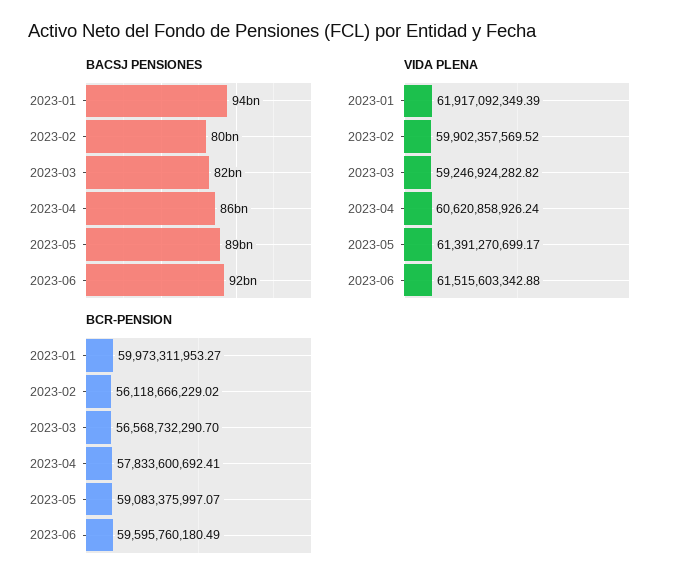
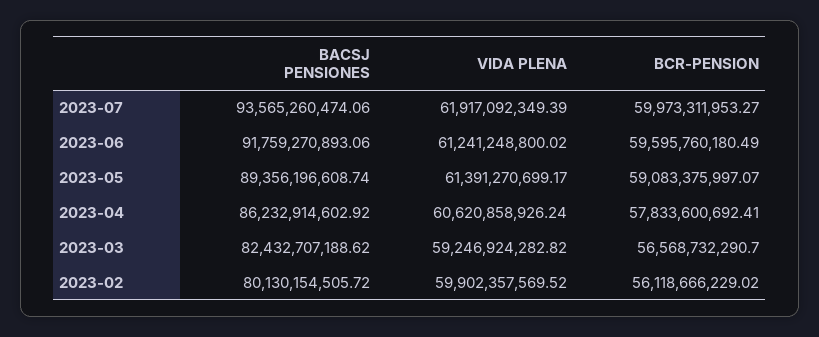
BACSJ PENSIONES, 2023-01: 94000000000 -> none
VIDA PLENA, 2023-01: 61917092349.39 -> none
VIDA PLENA, 2023-06: 61515603342.88 -> 61241248800.02
BCR-PENSION, 2023-01: 59973311953.27 -> none
BACSJ PENSIONES, 2023-07: none -> 93565260474.06
VIDA PLENA, 2023-07: none -> 61917092349.39
BCR-PENSION, 2023-07: none -> 59973311953.27

